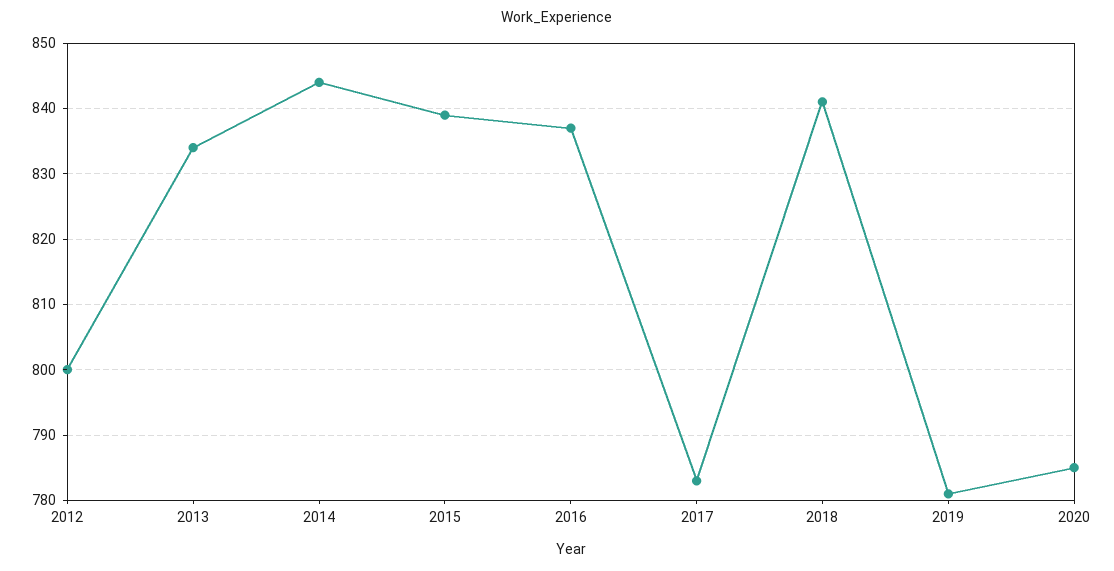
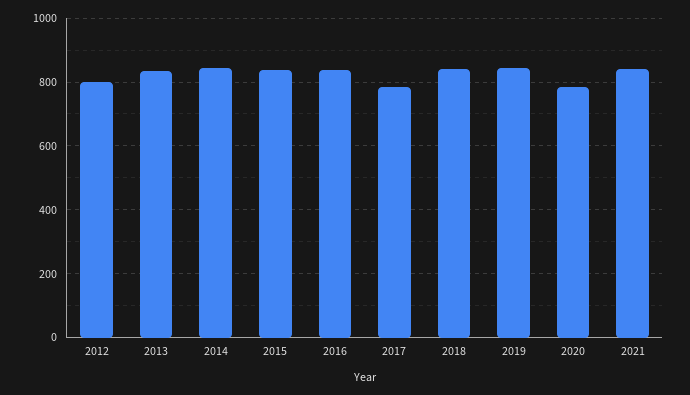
2019: 781 -> 840
2021: none -> 840

